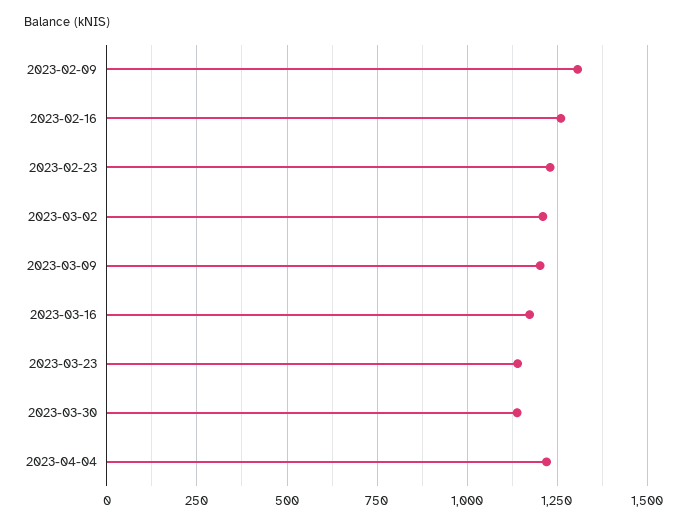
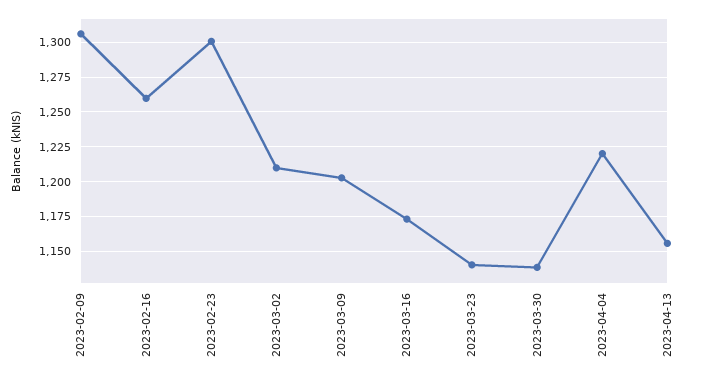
2023-02-23: 1225 -> 1300
2023-04-13: none -> 1155

